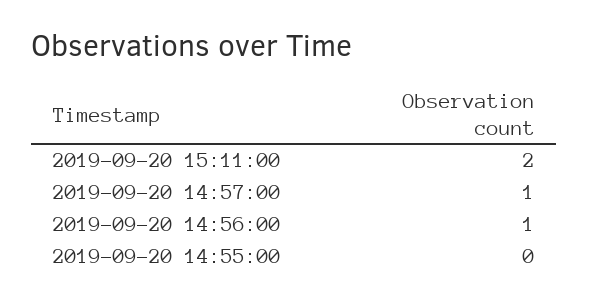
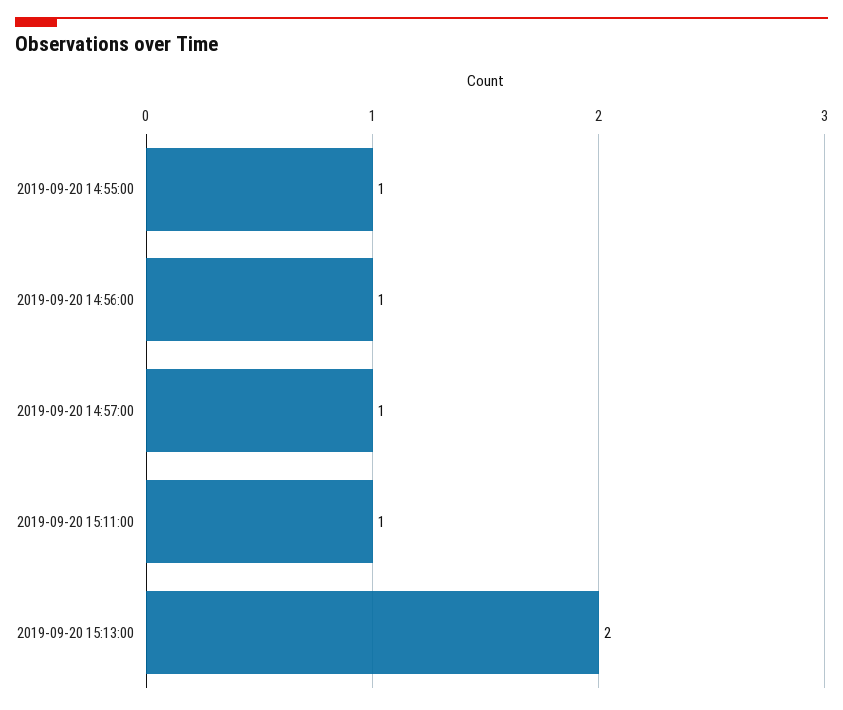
2019-09-20 15:11:00: 2 -> 1
2019-09-20 14:55:00: 0 -> 1
2019-09-20 15:13:00: none -> 2

